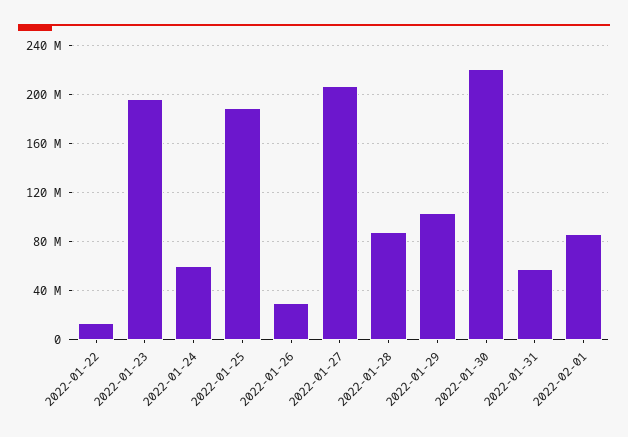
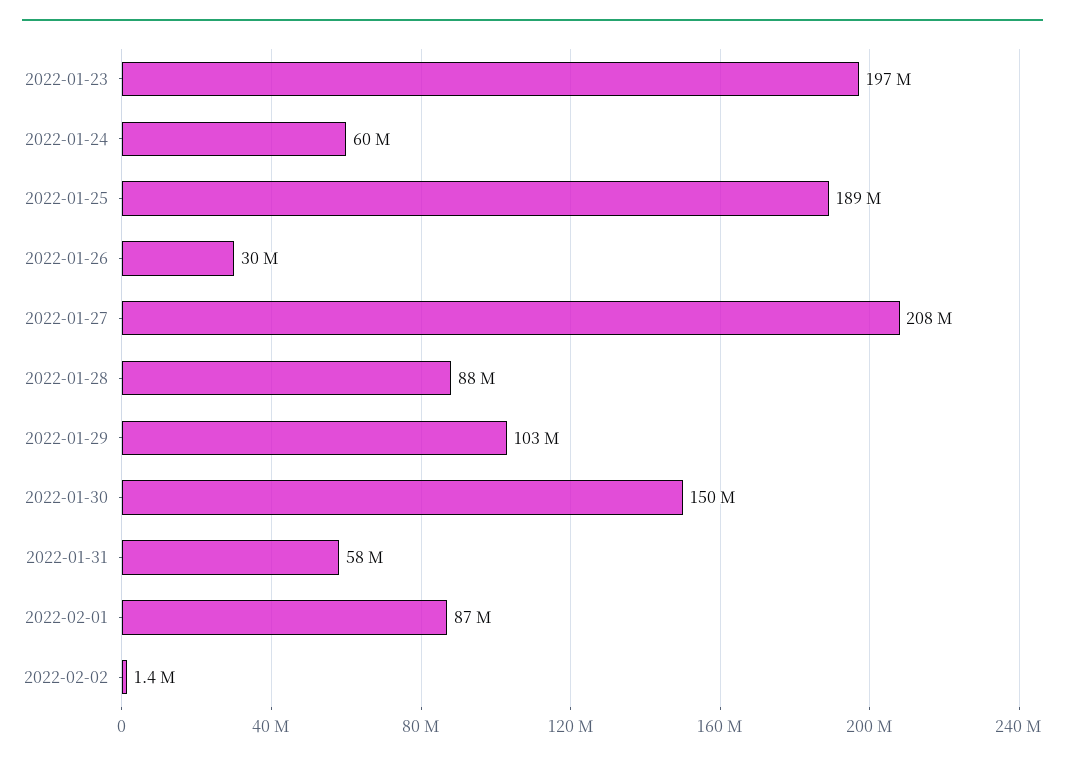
2022-01-22: 15000000 -> none
2022-01-30: 220000000 -> 150000000
2022-02-02: none -> 1400000

